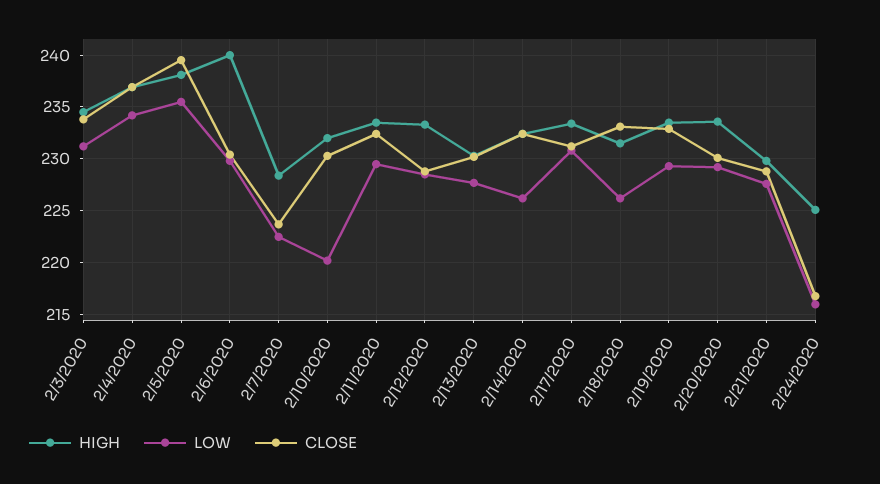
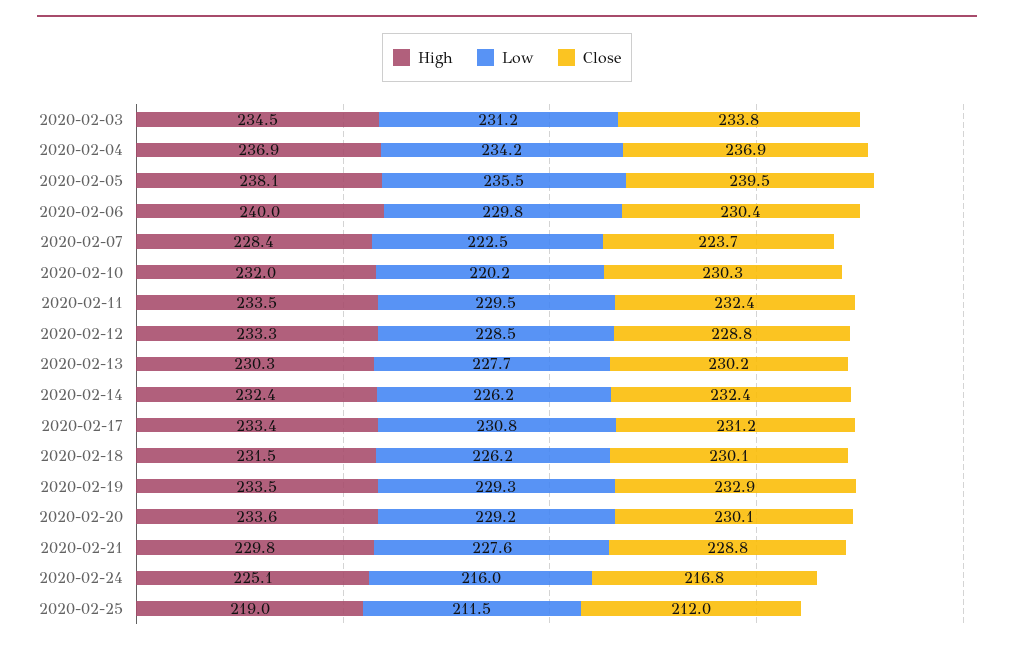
CLOSE, 2/18/2020: 233 -> 230.1
HIGH, 2020-02-25: none -> 219
LOW, 2020-02-25: none -> 211.5
CLOSE, 2020-02-25: none -> 212

